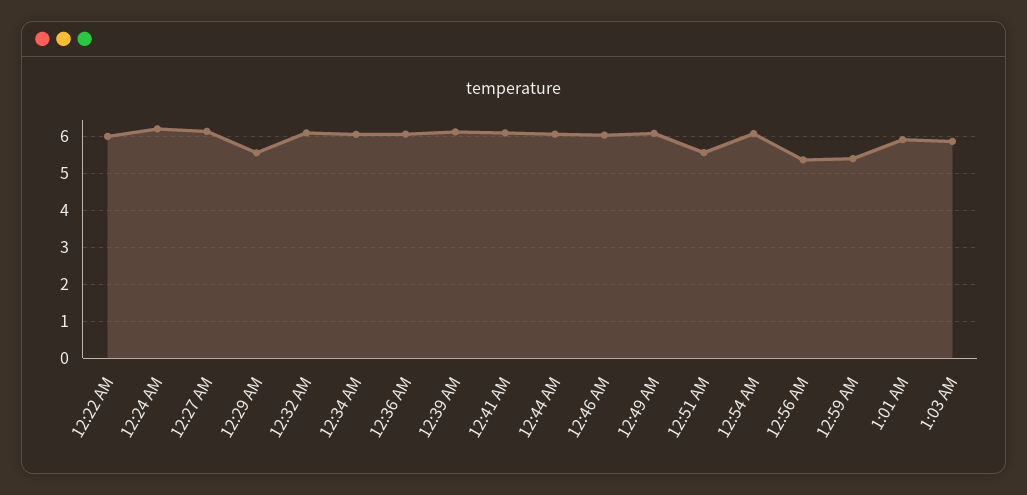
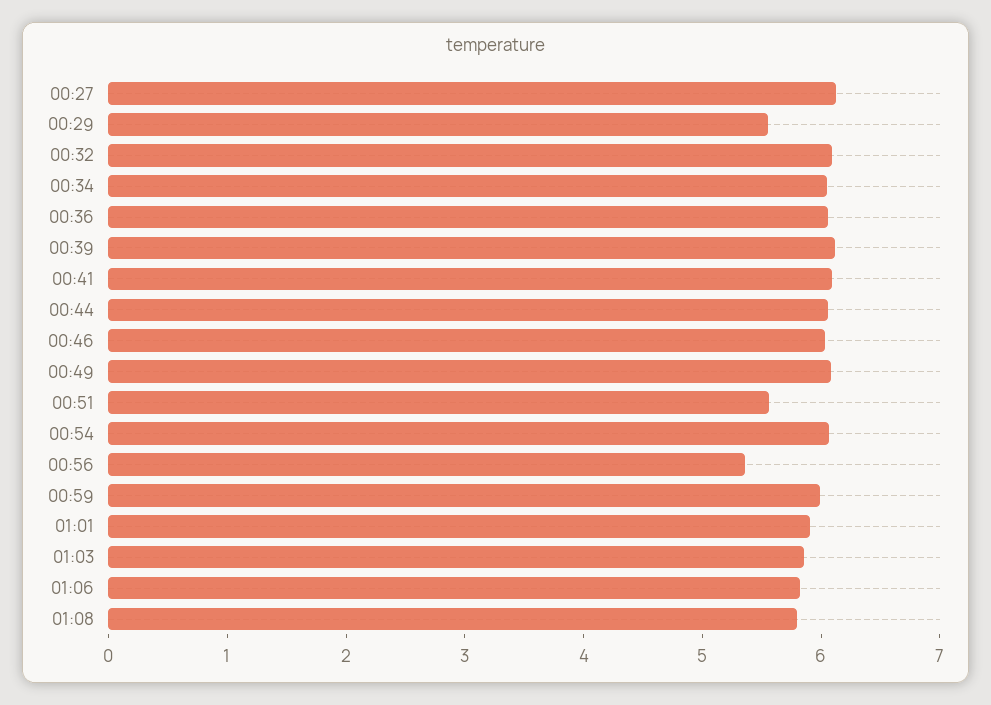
12:22 AM: 6 -> none
12:24 AM: 6.2 -> none
12:59 AM: 5.4 -> 6
01:06: none -> 5.8
01:08: none -> 5.8

